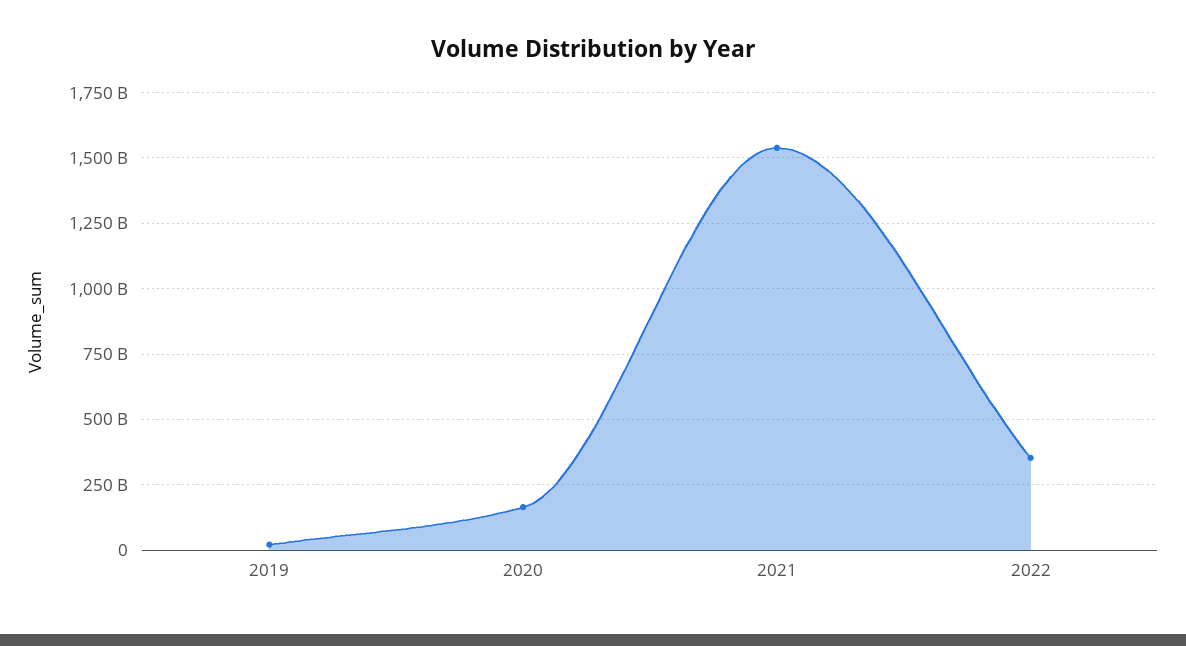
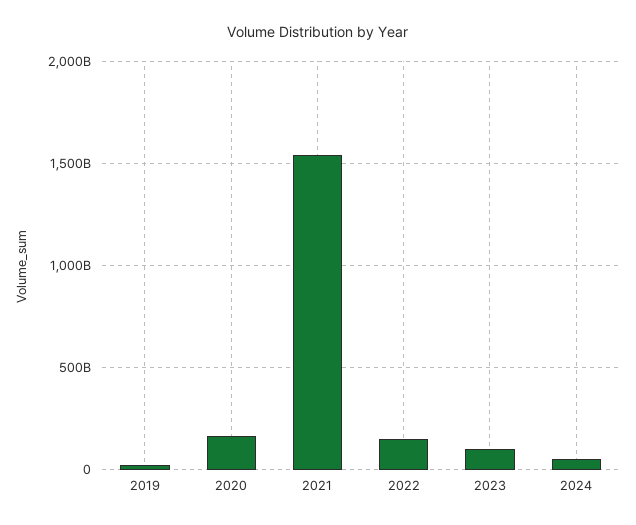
2022: 350000000000 -> 150000000000
2023: none -> 100000000000
2024: none -> 50000000000

